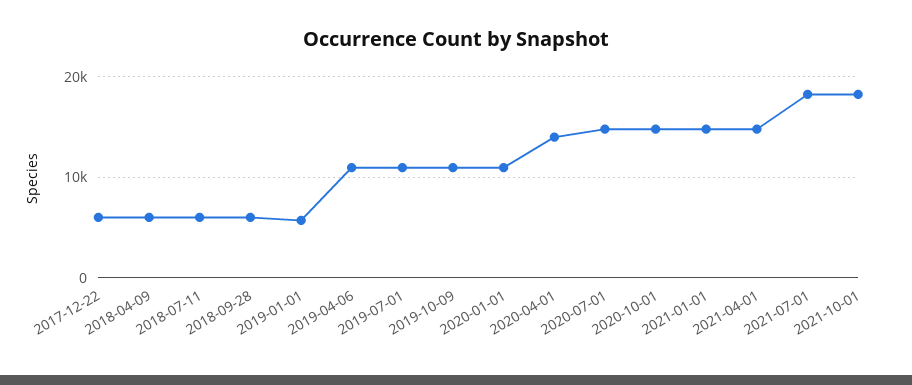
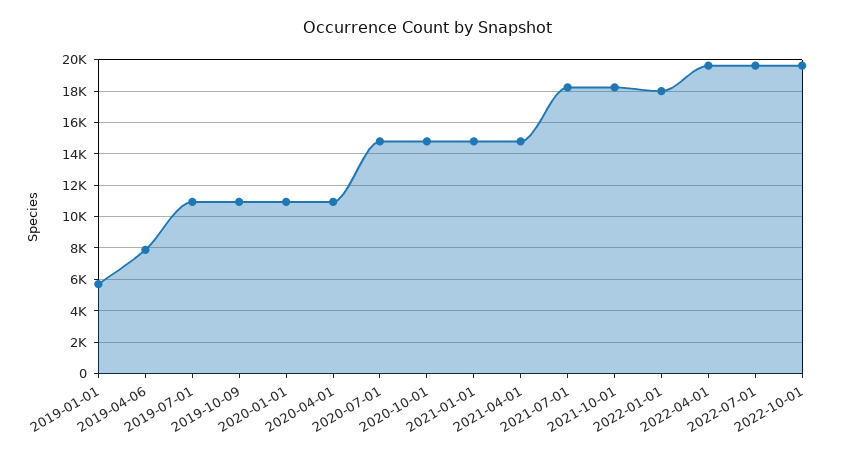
2017-12-22: 6000 -> none
2018-04-09: 6000 -> none
2018-07-11: 6000 -> none
2018-09-28: 6000 -> none
2019-04-06: 11000 -> 8000
2020-04-01: 14000 -> 11000
2022-01-01: none -> 18000
2022-04-01: none -> 19500
2022-07-01: none -> 19500
2022-10-01: none -> 19500

